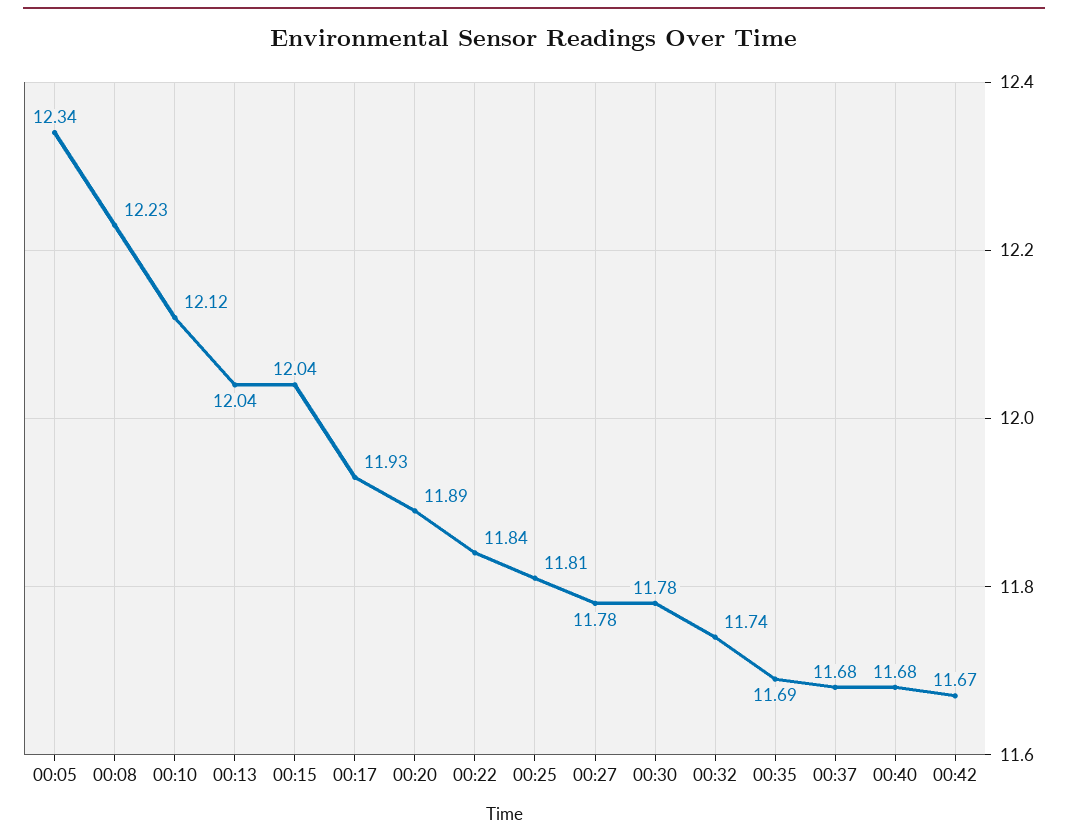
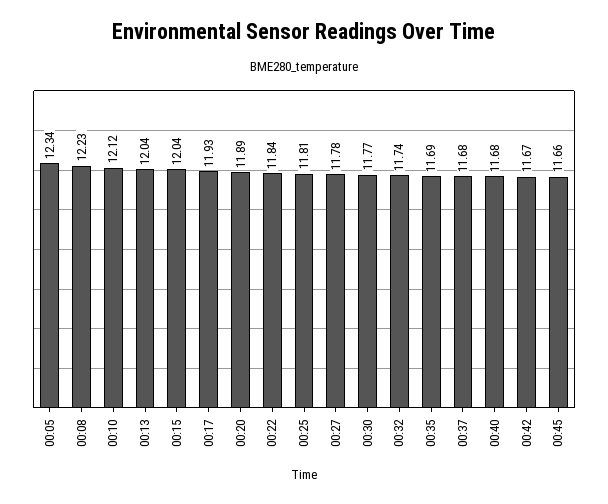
00:30: 11.78 -> 11.77
00:45: none -> 11.66

